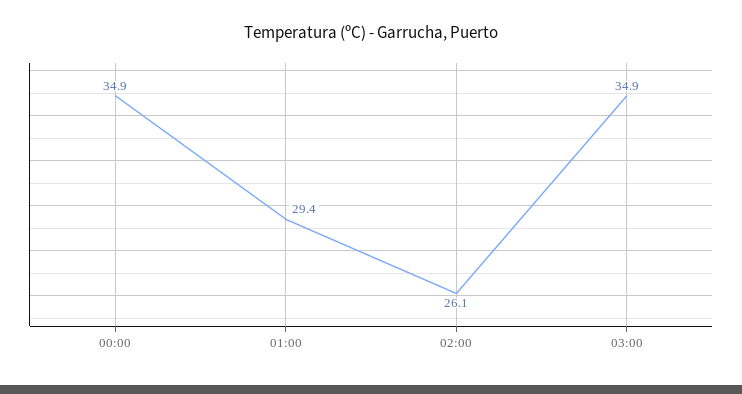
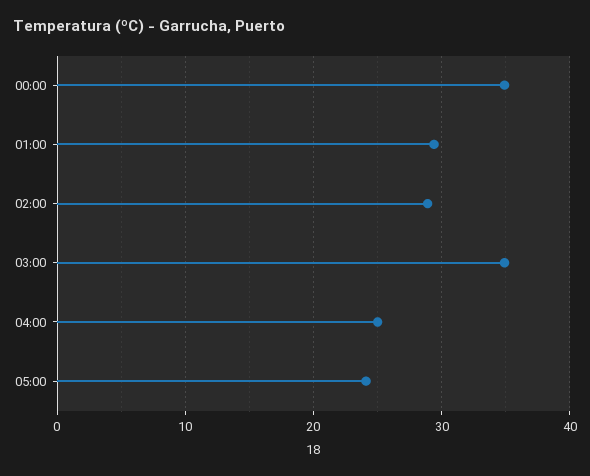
02:00: 26.1 -> 29
04:00: none -> 25
05:00: none -> 24

